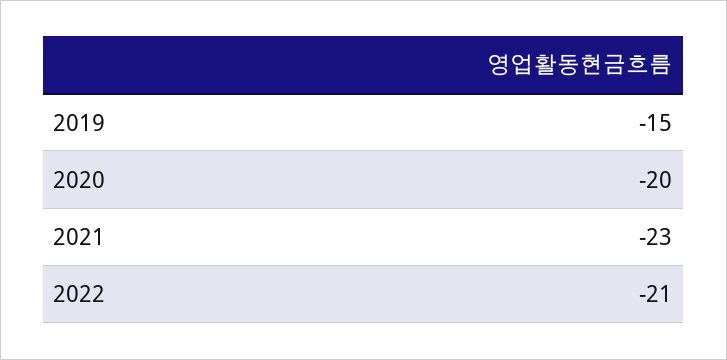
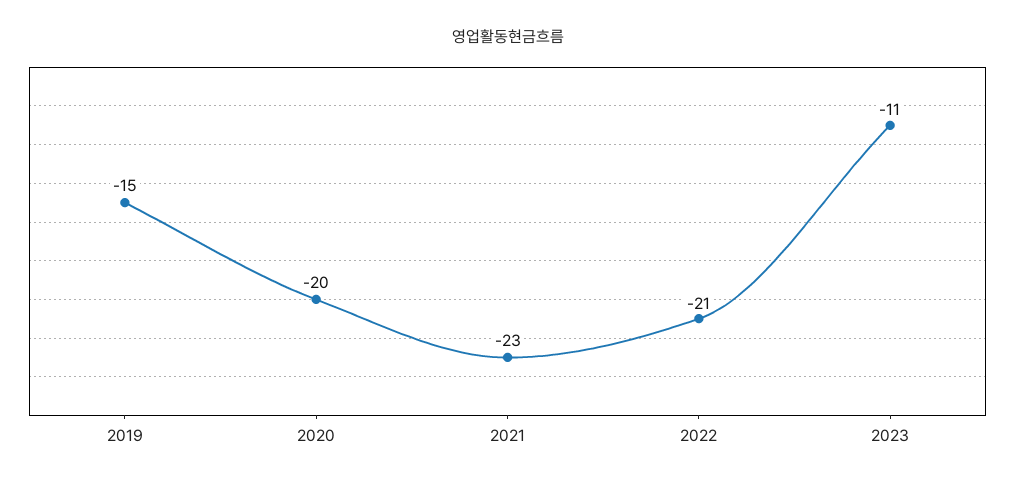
2023: none -> -11

